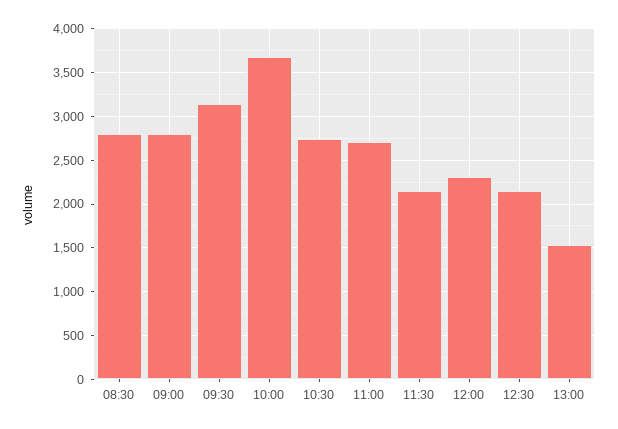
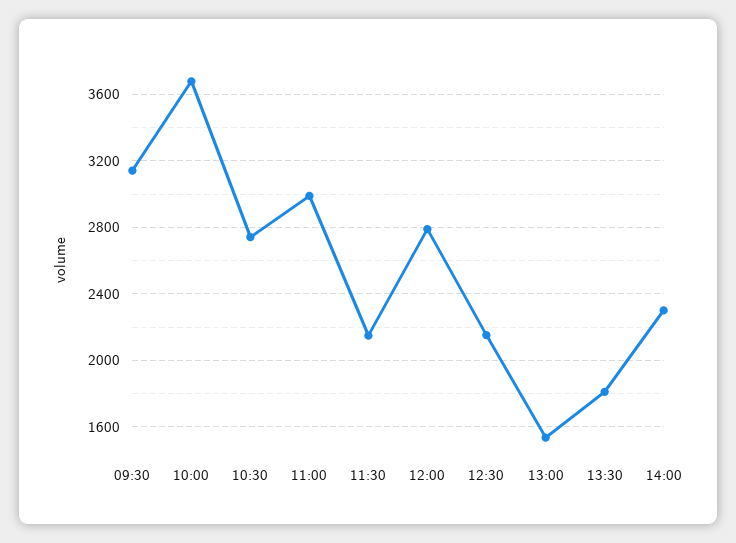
08:30: 2800 -> none
09:00: 2800 -> none
11:00: 2700 -> 3000
12:00: 2300 -> 2800
13:30: none -> 1800
14:00: none -> 2300

